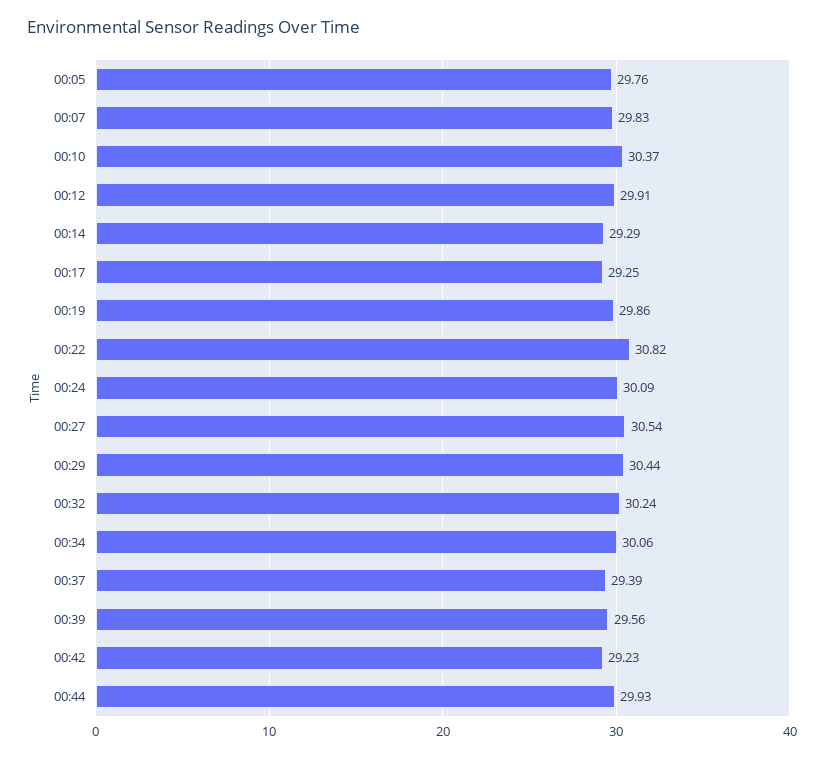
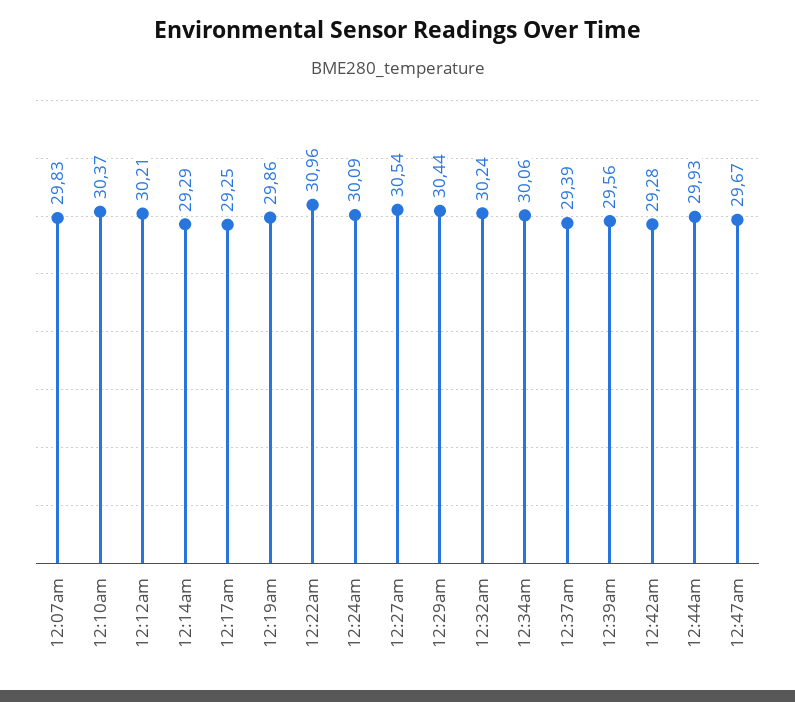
00:05: 29.76 -> none
00:12: 29.91 -> 30.21
00:22: 30.82 -> 30.96
00:42: 29.23 -> 29.28
12:47am: none -> 29.67

